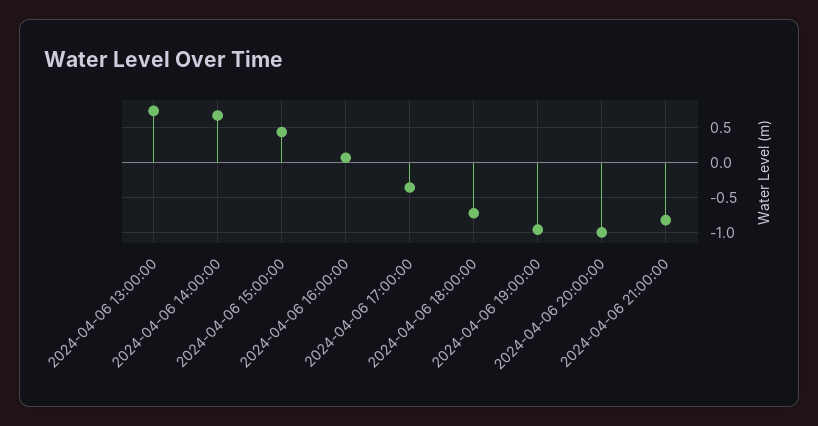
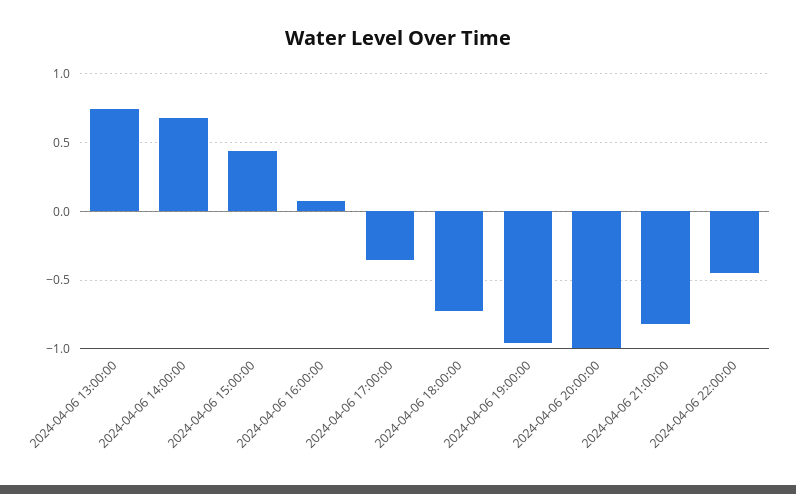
2024-04-06 22:00:00: none -> -0.45

